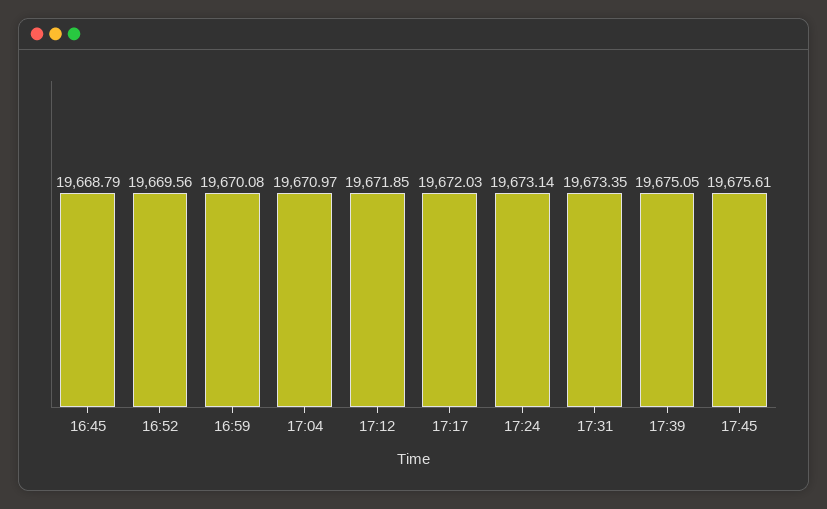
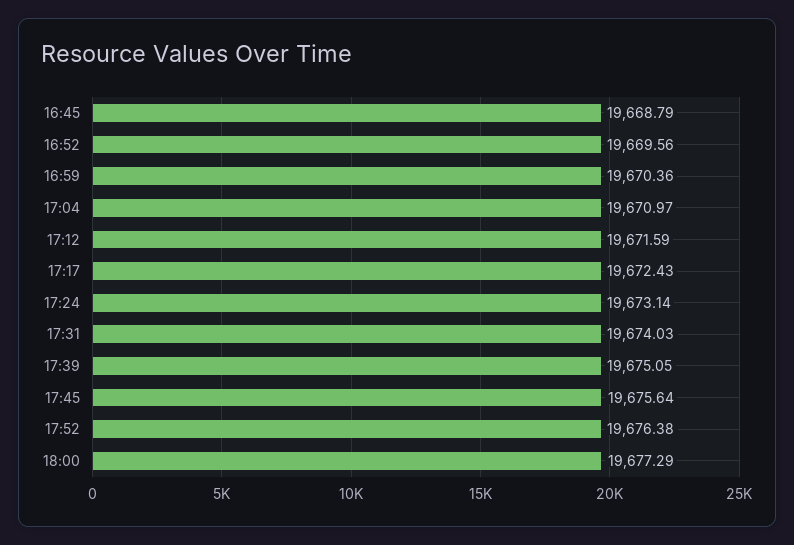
16:59: 19670.08 -> 19670.36
17:12: 19671.85 -> 19671.59
17:17: 19672.03 -> 19672.43
17:31: 19673.35 -> 19674.03
17:45: 19675.61 -> 19675.64
17:52: none -> 19676.38
18:00: none -> 19677.29

